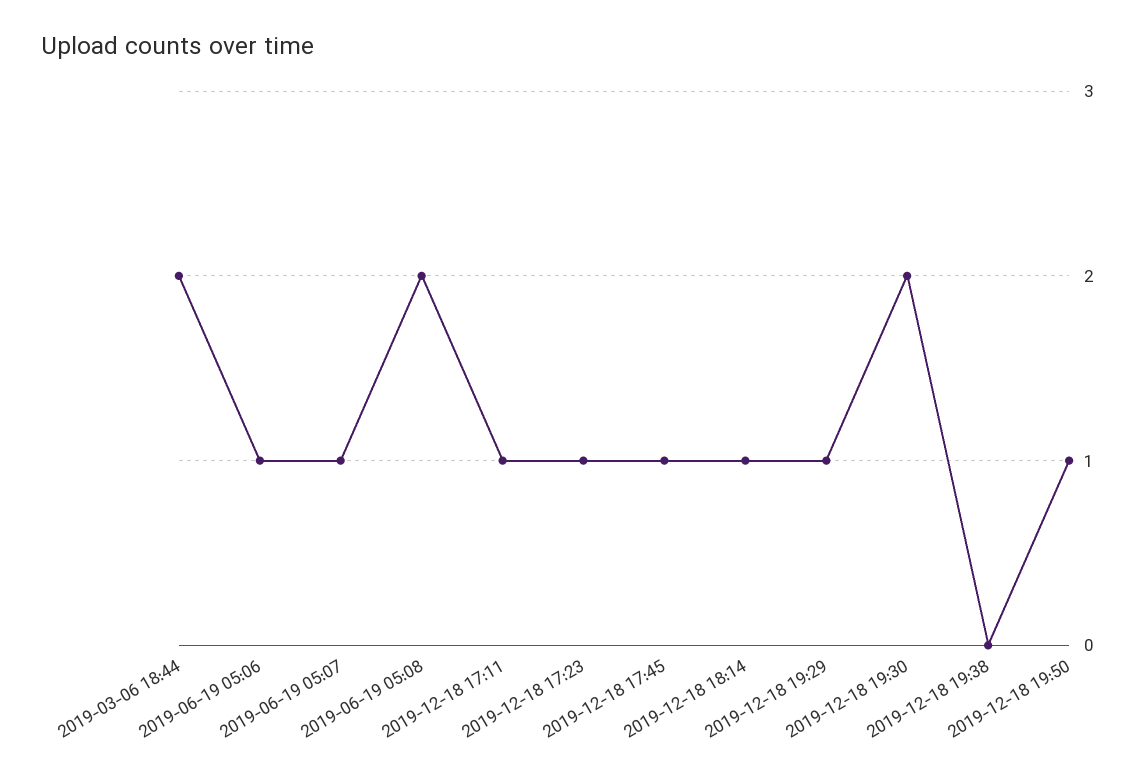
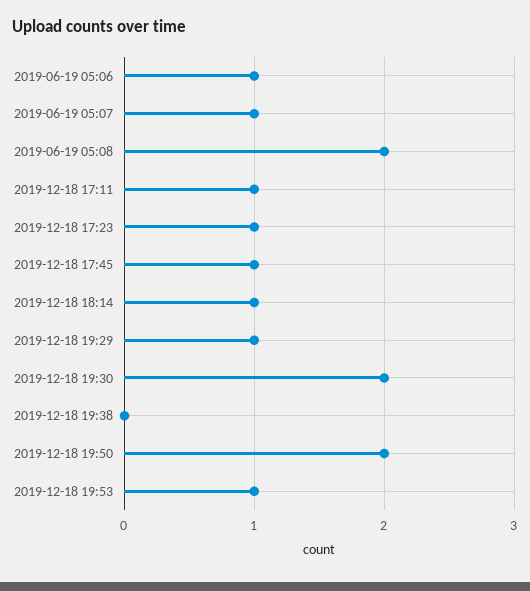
2019-03-06 18:44: 2 -> none
2019-12-18 19:50: 1 -> 2
2019-12-18 19:53: none -> 1

